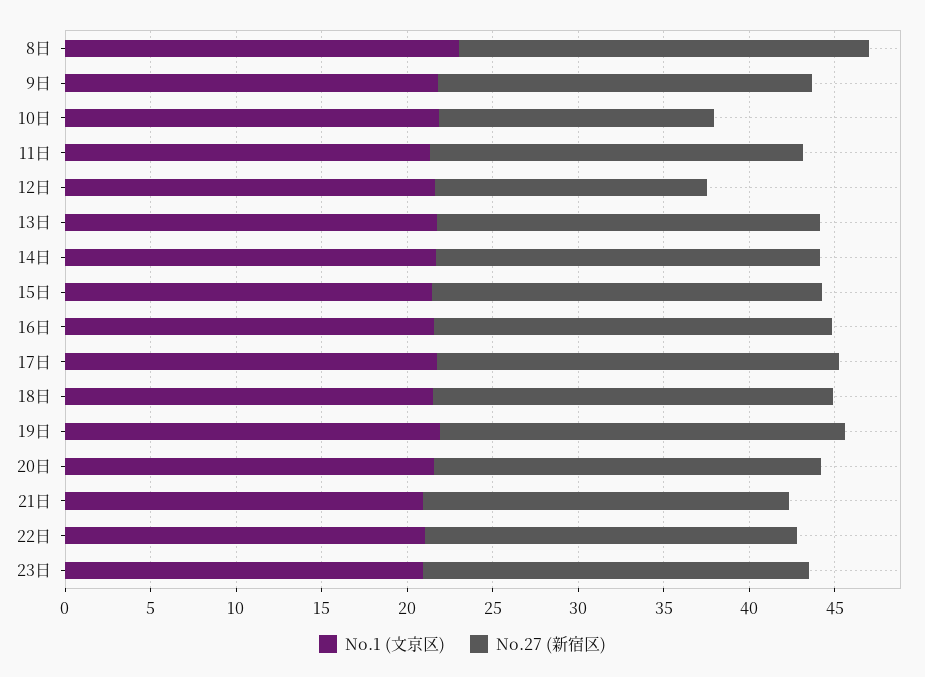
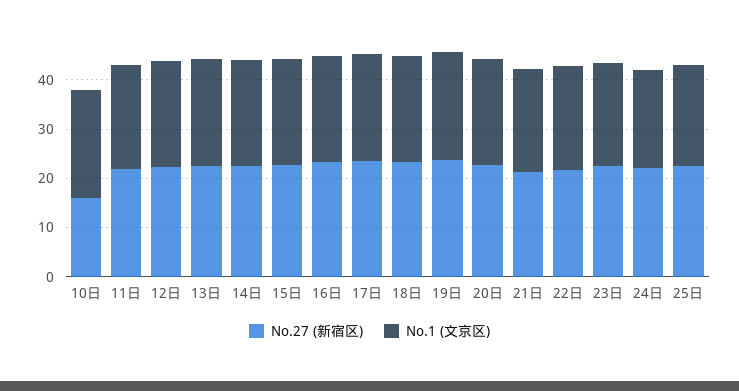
No.1 (文京区), 8日: 23 -> none
No.27 (新宿区), 8日: 24 -> none
No.1 (文京区), 9日: 22 -> none
No.27 (新宿区), 9日: 22 -> none
No.27 (新宿区), 12日: 16 -> 22
No.27 (新宿区), 24日: none -> 22
No.1 (文京区), 24日: none -> 20
No.27 (新宿区), 25日: none -> 22
No.1 (文京区), 25日: none -> 20

